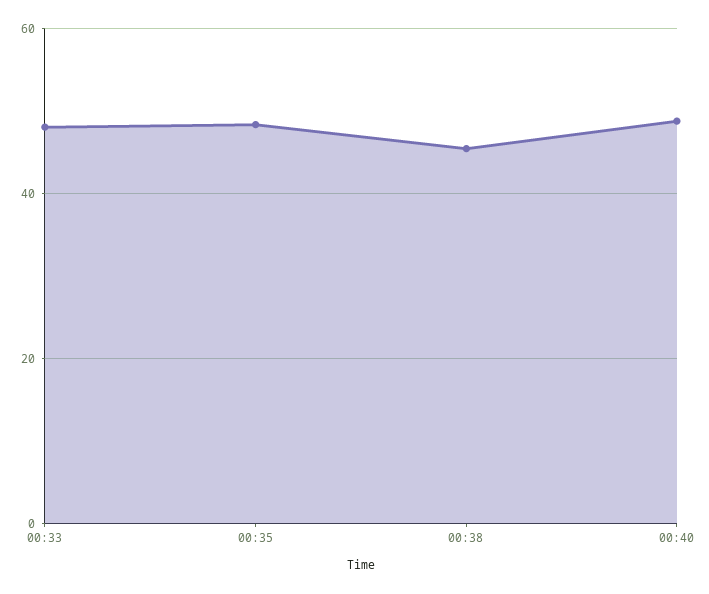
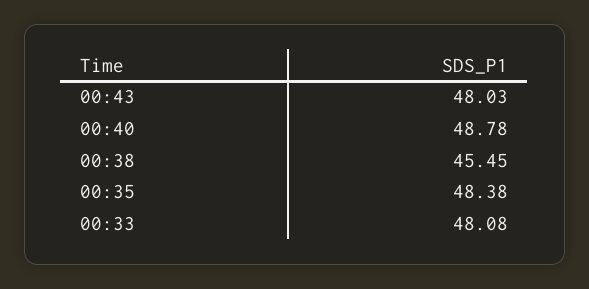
00:43: none -> 48.03

